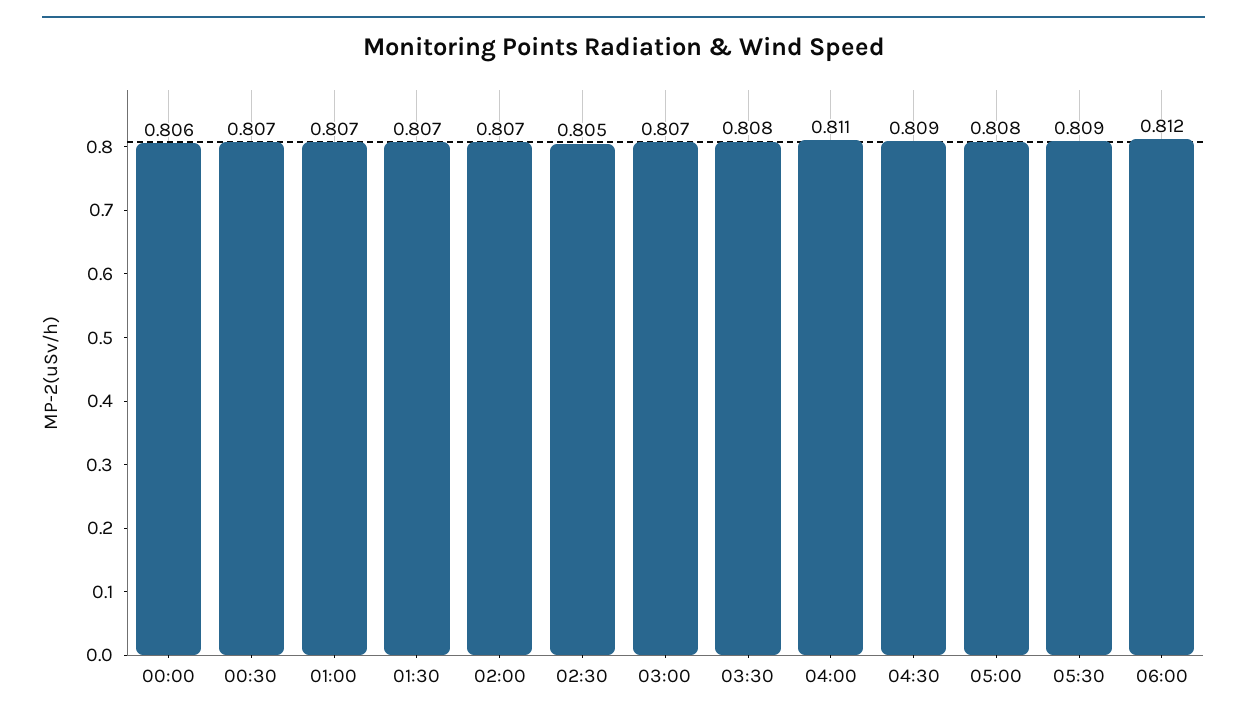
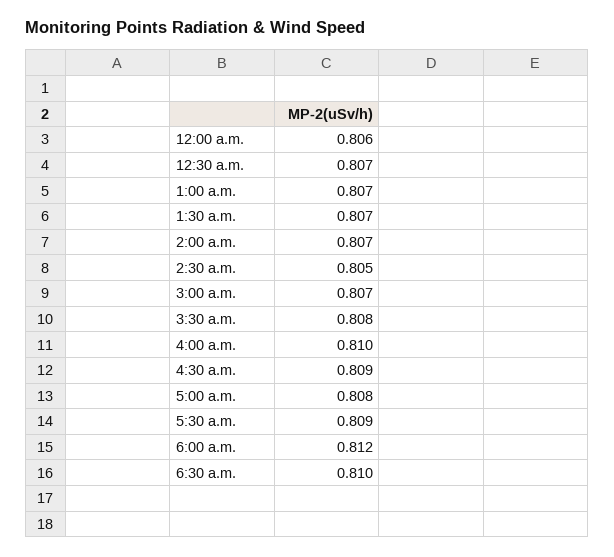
04:00: 0.811 -> 0.81
6:30 a.m.: none -> 0.81

